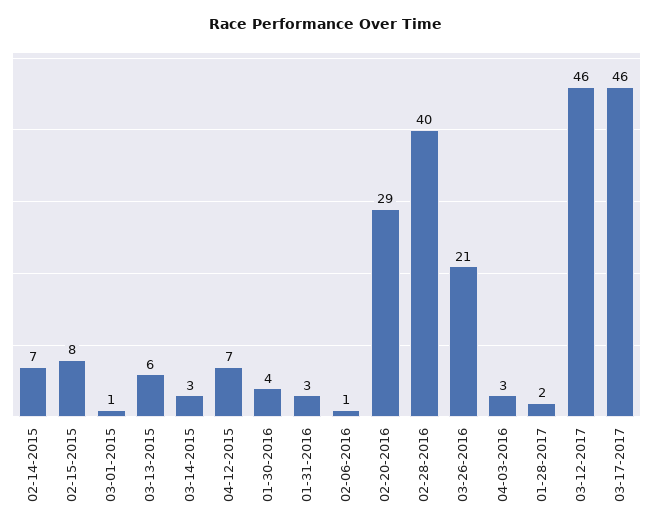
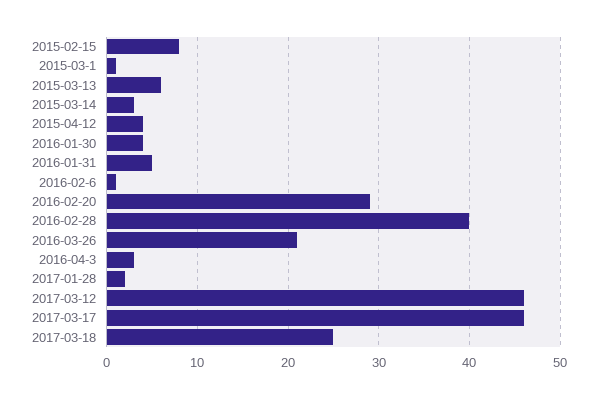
02-14-2015: 7 -> none
04-12-2015: 7 -> 4
01-31-2016: 3 -> 5
2017-03-18: none -> 25

